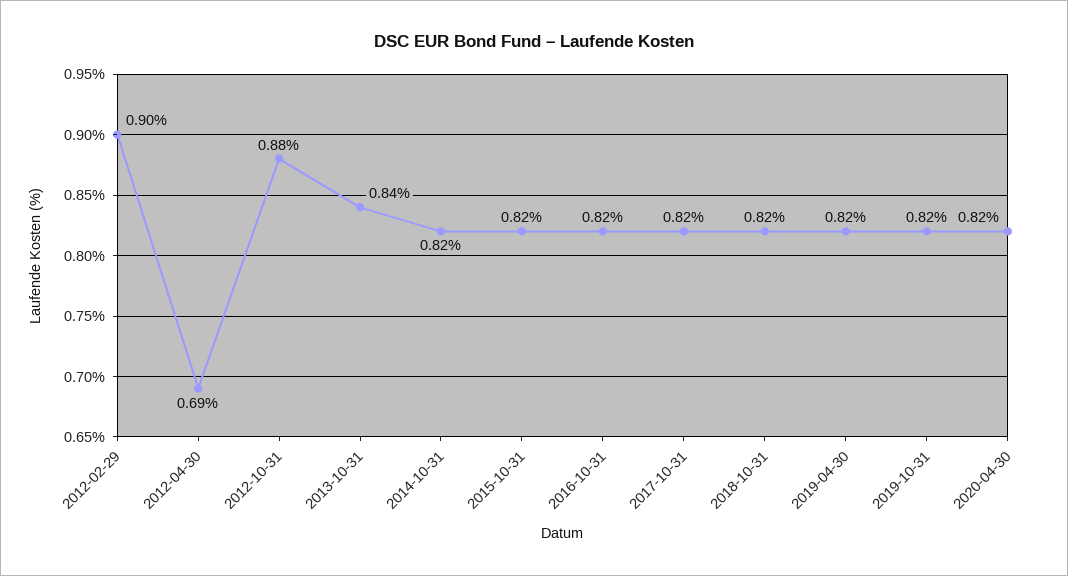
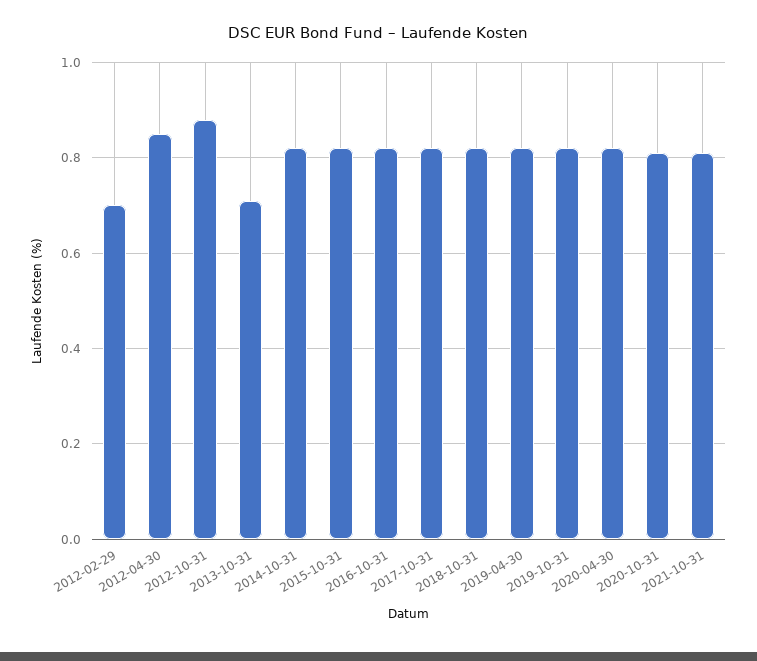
2012-02-29: 0.9 -> 0.7
2012-04-30: 0.69 -> 0.85
2013-10-31: 0.84 -> 0.7
2020-10-31: none -> 0.8
2021-10-31: none -> 0.8

